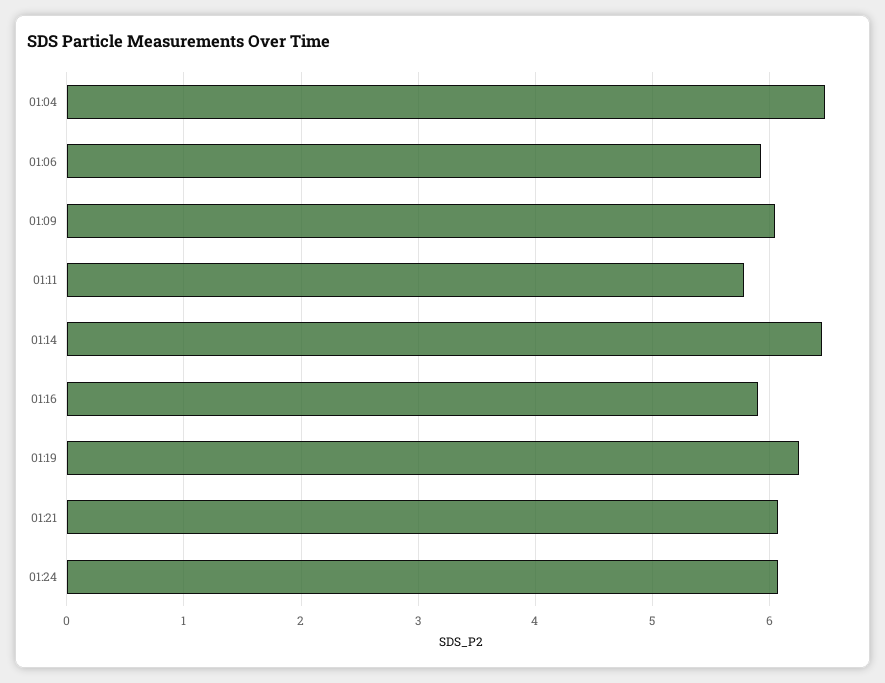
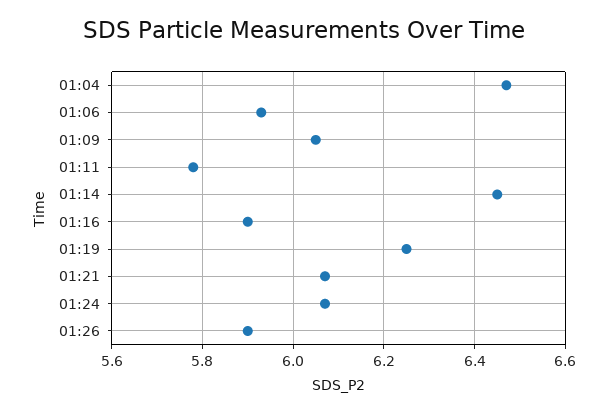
01:26: none -> 5.9

